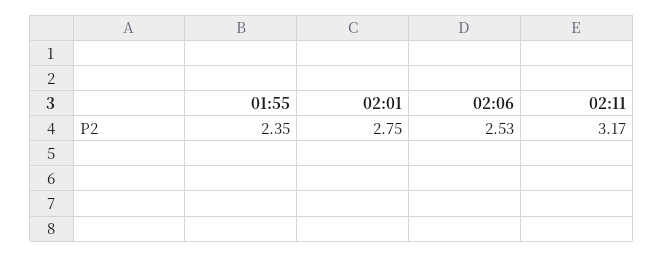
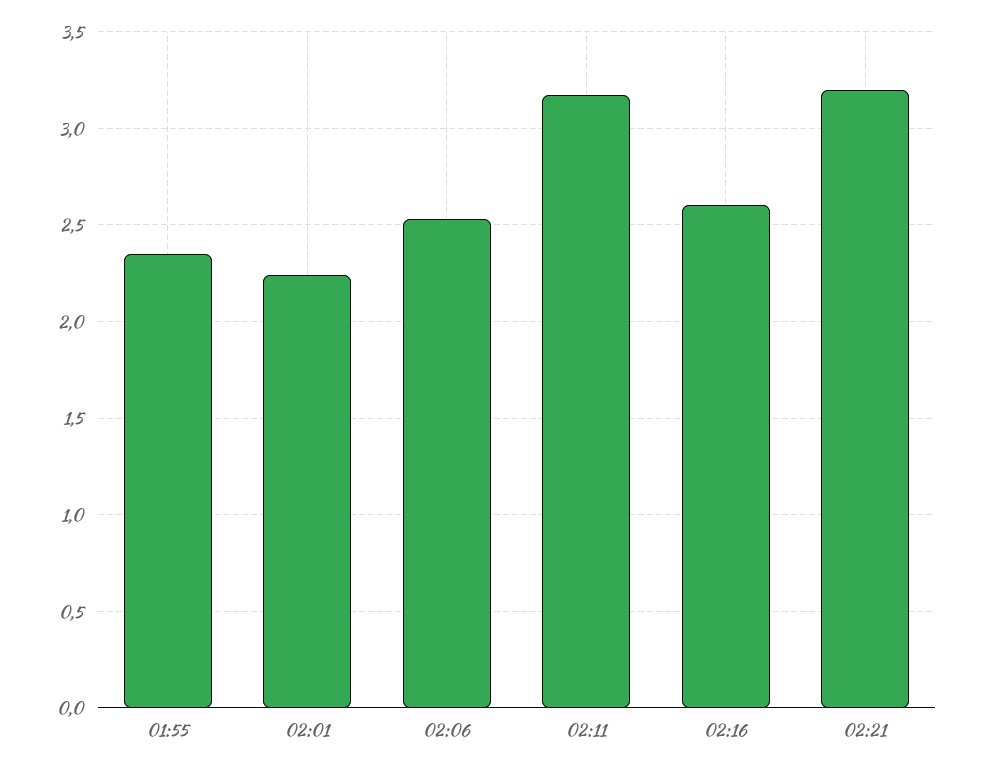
02:01: 2.75 -> 2.25
02:16: none -> 2.6
02:21: none -> 3.2

